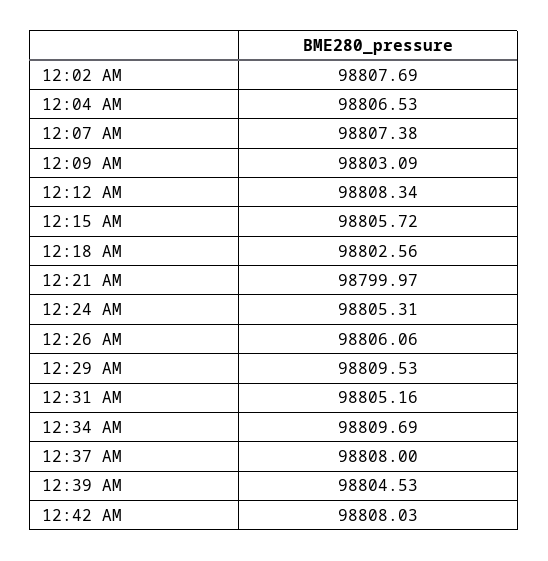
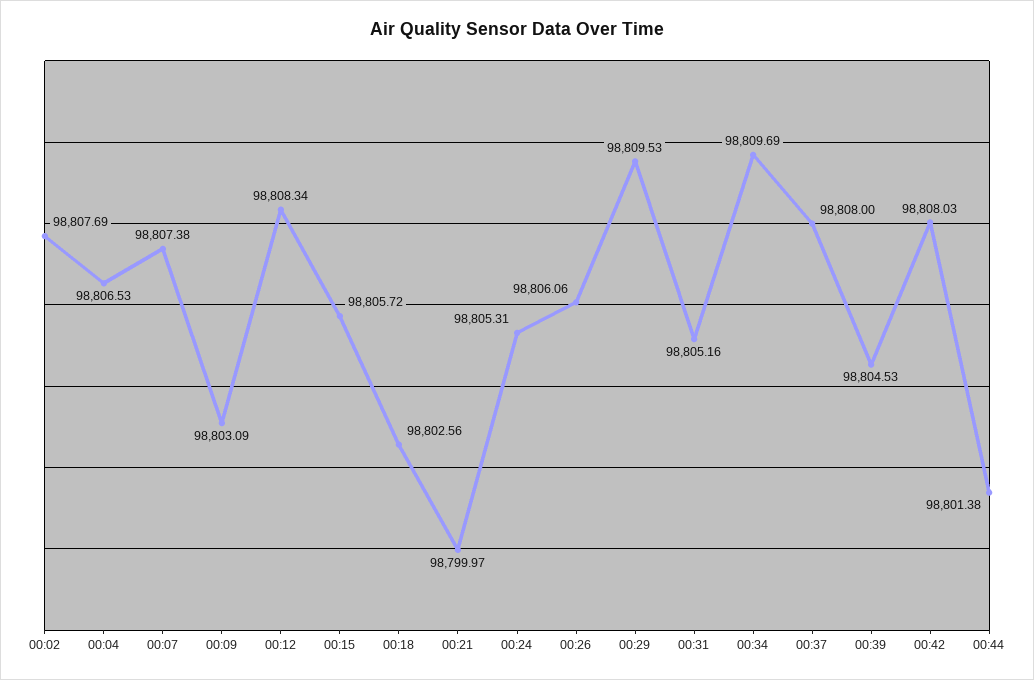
00:44: none -> 98801.38

